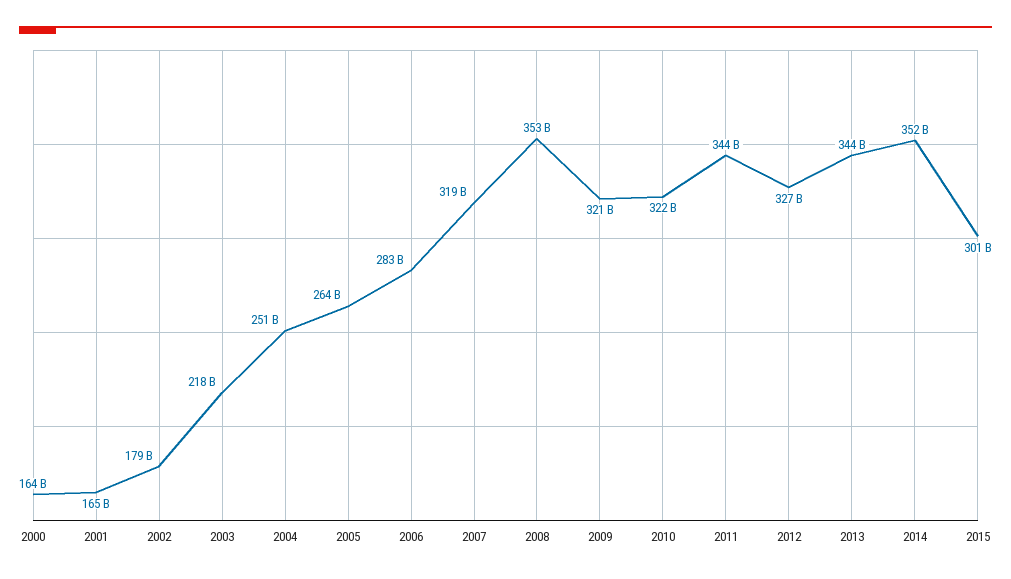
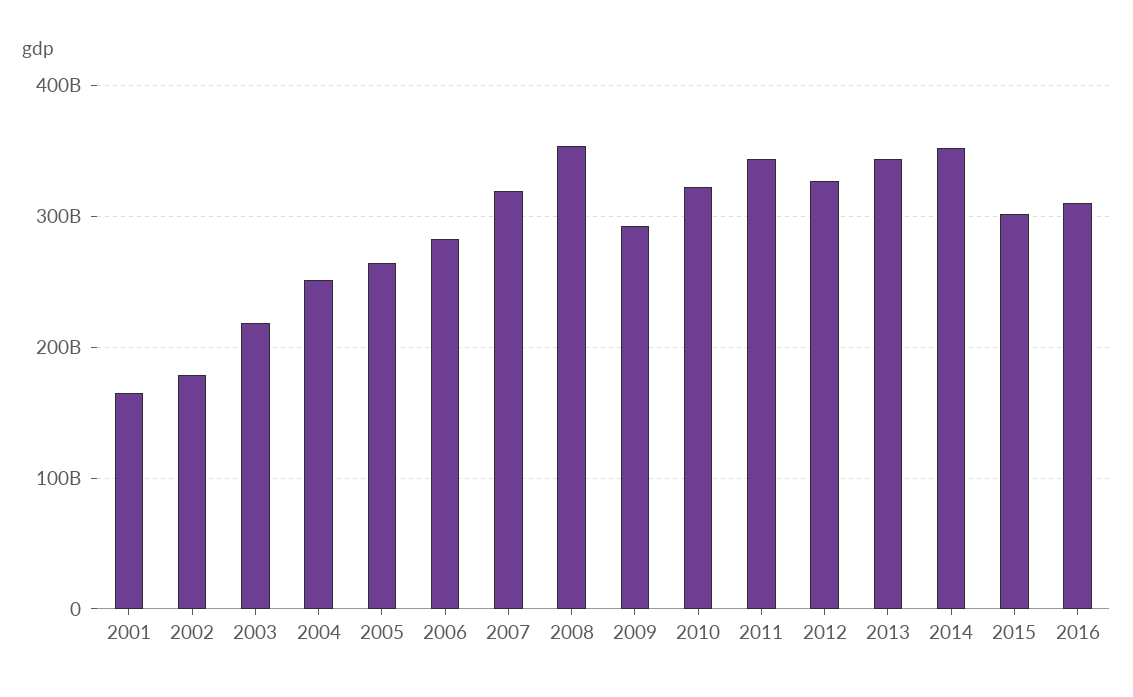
2000: 164000000000 -> none
2009: 321000000000 -> 290000000000
2016: none -> 310000000000

